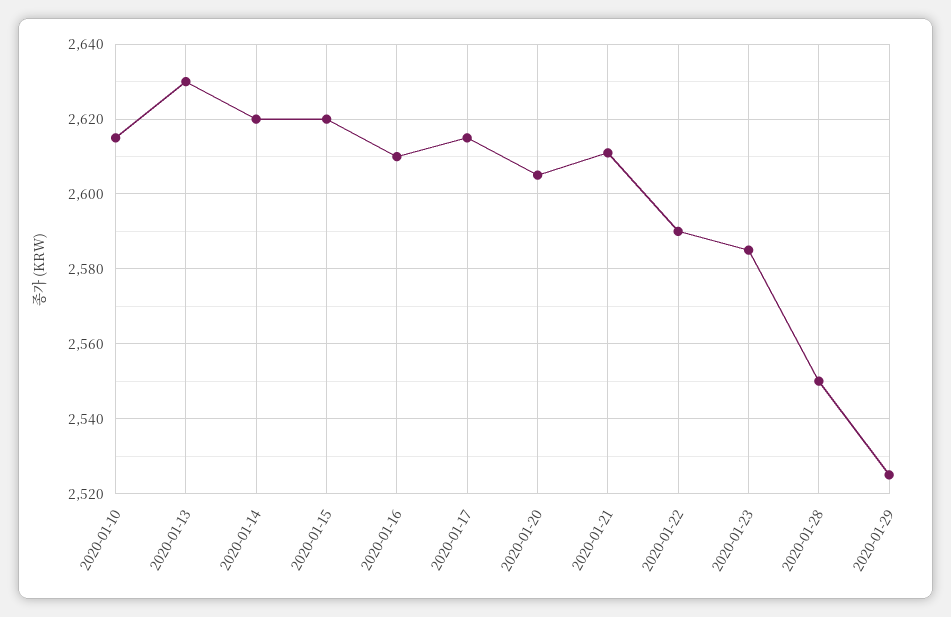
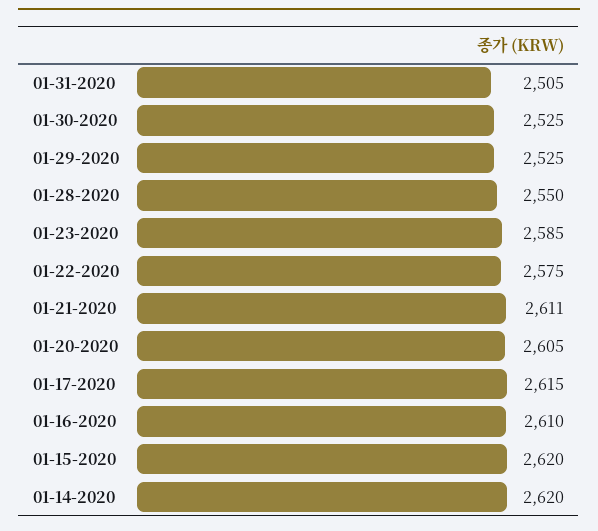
2020-01-10: 2615 -> none
2020-01-13: 2630 -> none
2020-01-22: 2590 -> 2575
01-31-2020: none -> 2505
01-30-2020: none -> 2525

